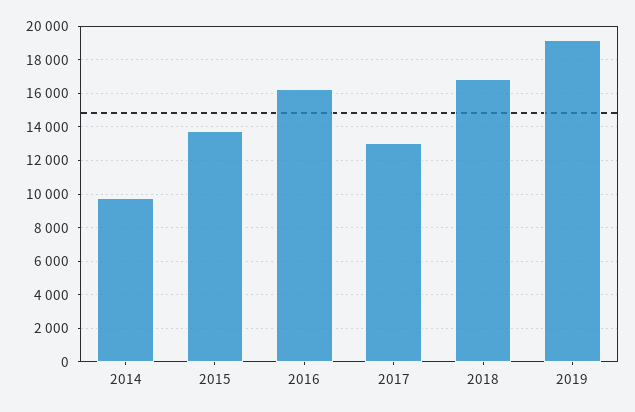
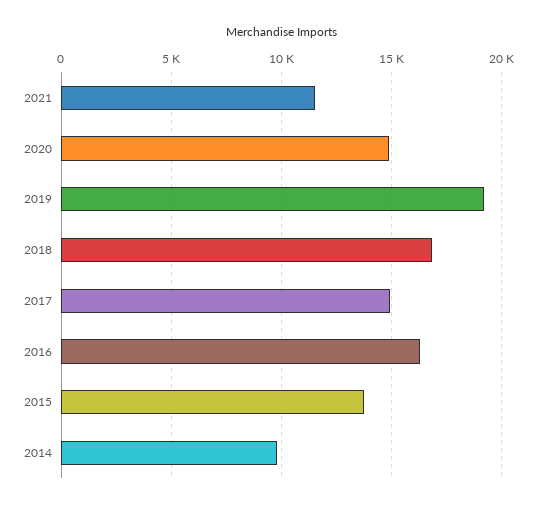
2017: 13000 -> 15000
2021: none -> 11500
2020: none -> 15000

